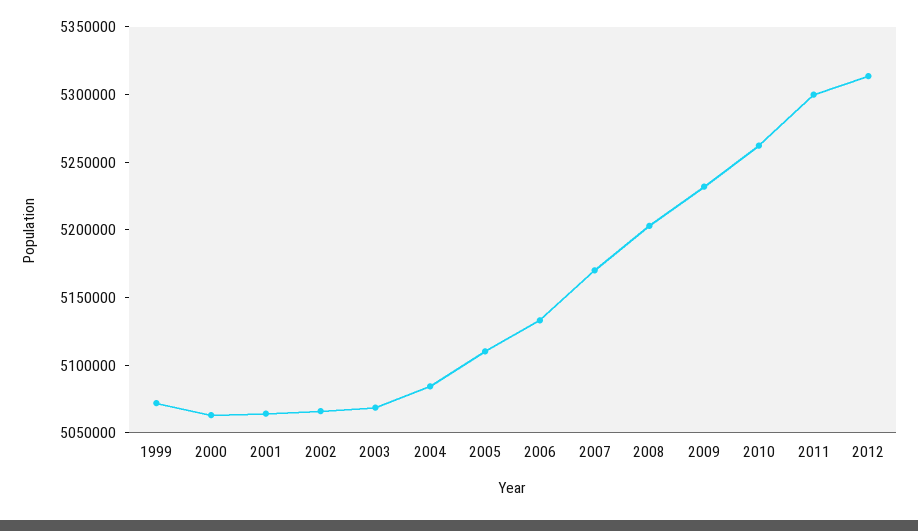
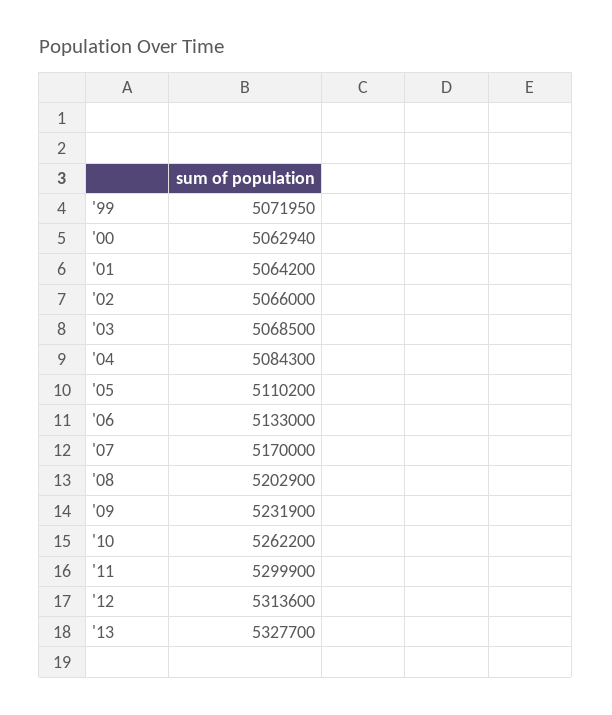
'13: none -> 5327700

